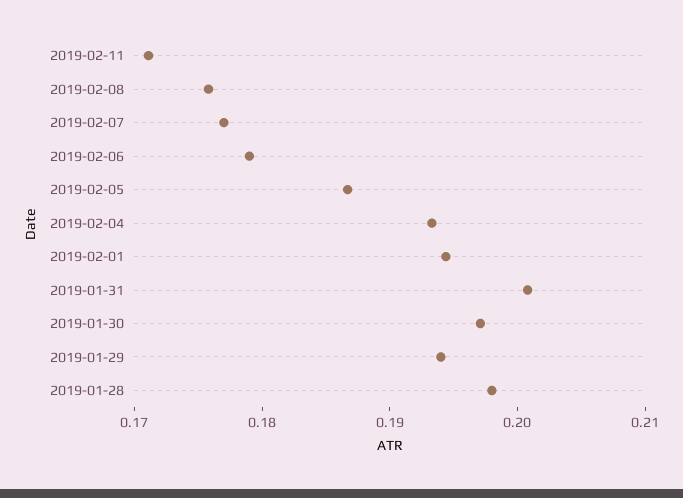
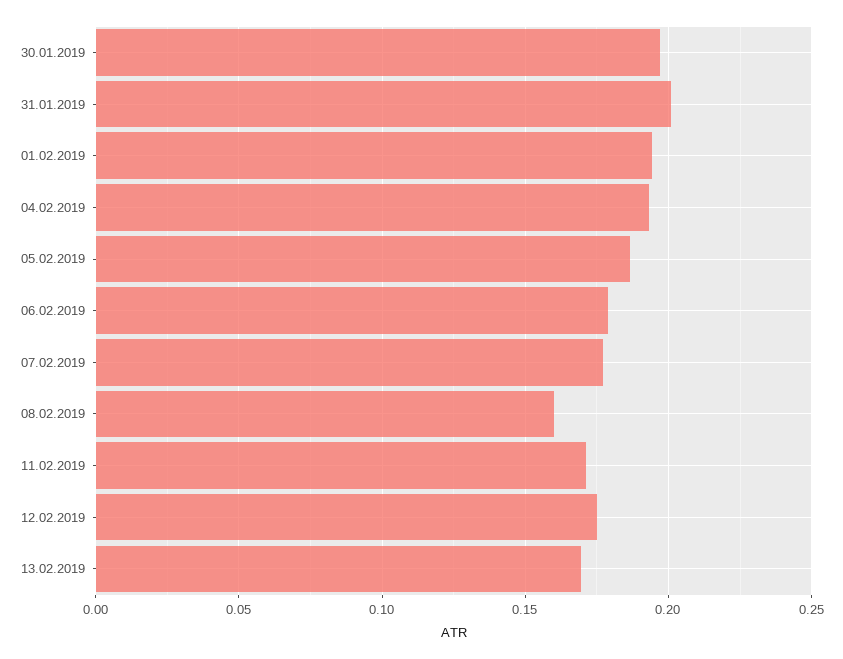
2019-02-08: 0.176 -> 0.16
2019-01-29: 0.194 -> none
2019-01-28: 0.198 -> none
12.02.2019: none -> 0.175
13.02.2019: none -> 0.17

